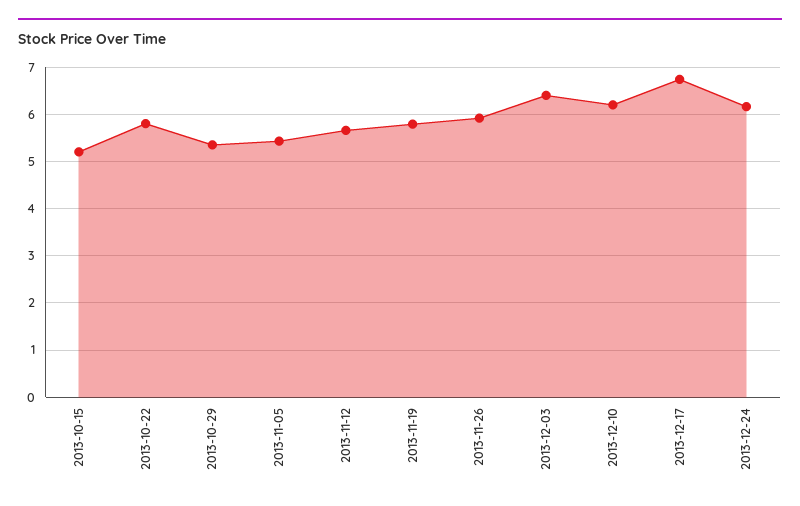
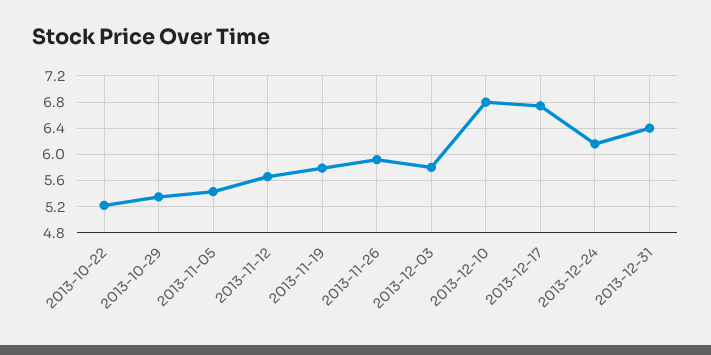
2013-10-15: 5.2 -> none
2013-10-22: 5.8 -> 5.2
2013-12-03: 6.4 -> 5.8
2013-12-10: 6.2 -> 6.8
2013-12-31: none -> 6.4

